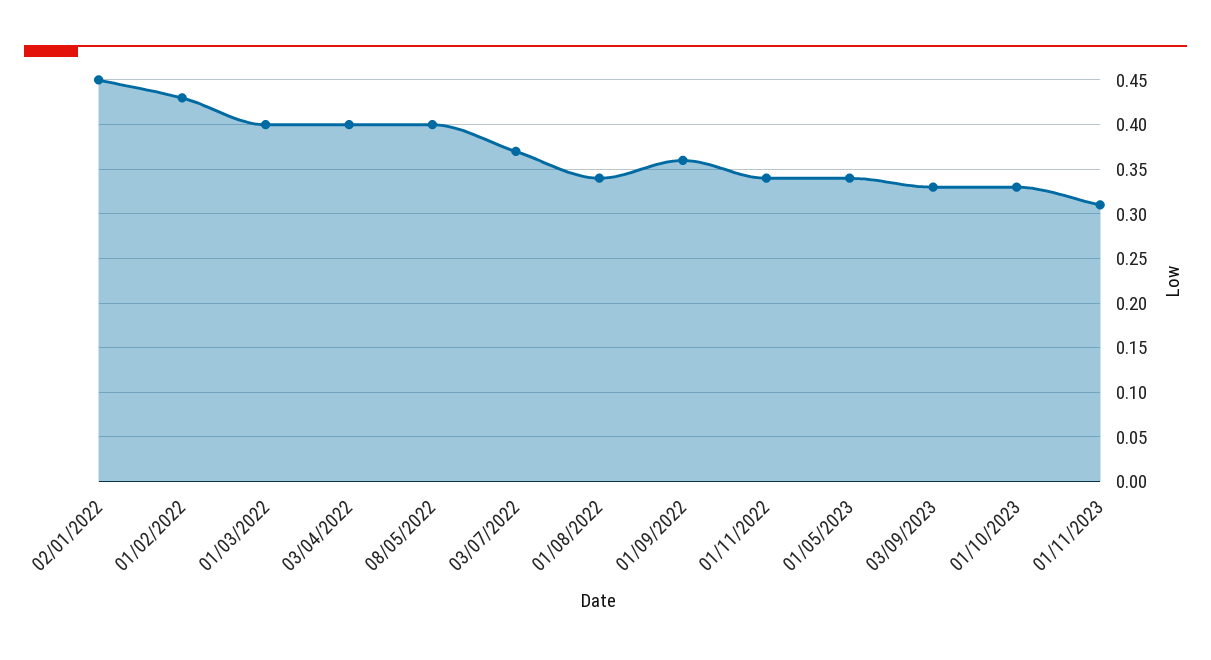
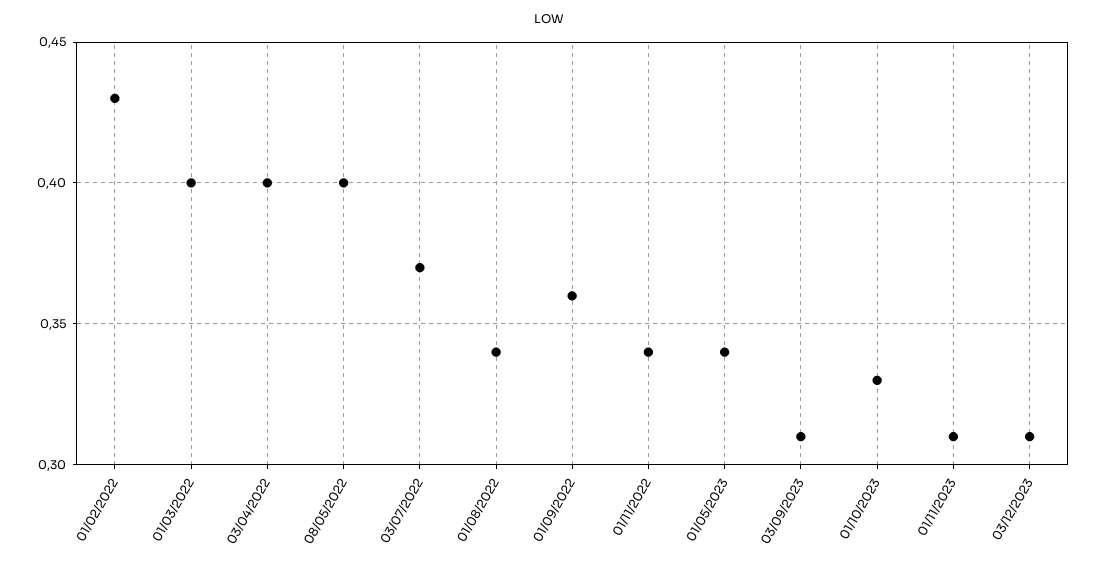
02/01/2022: 0.45 -> none
03/09/2023: 0.33 -> 0.31
03/12/2023: none -> 0.31

